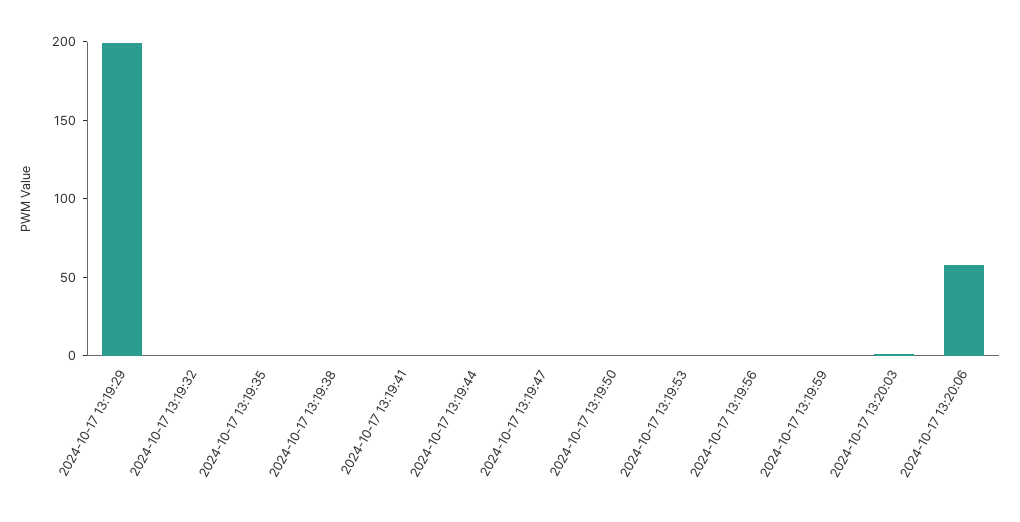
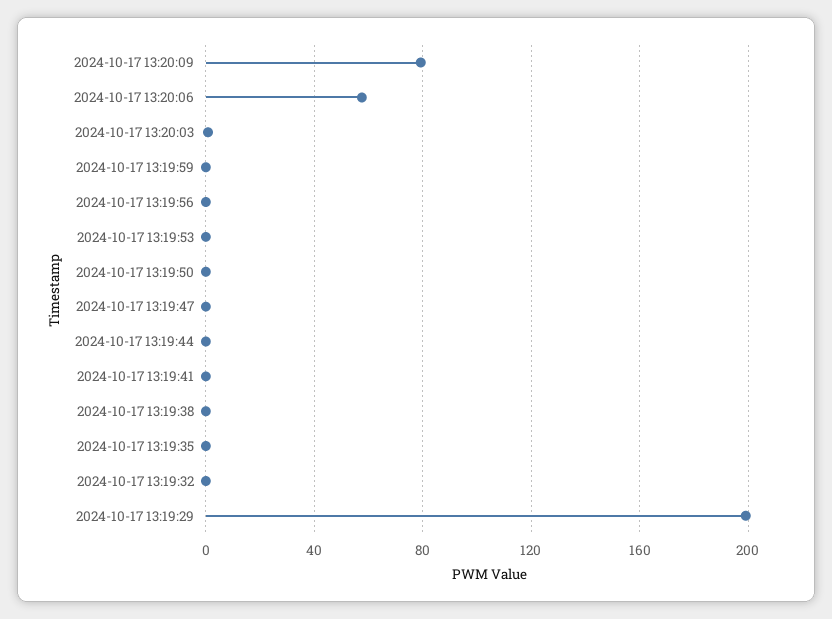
2024-10-17 13:20:09: none -> 80

